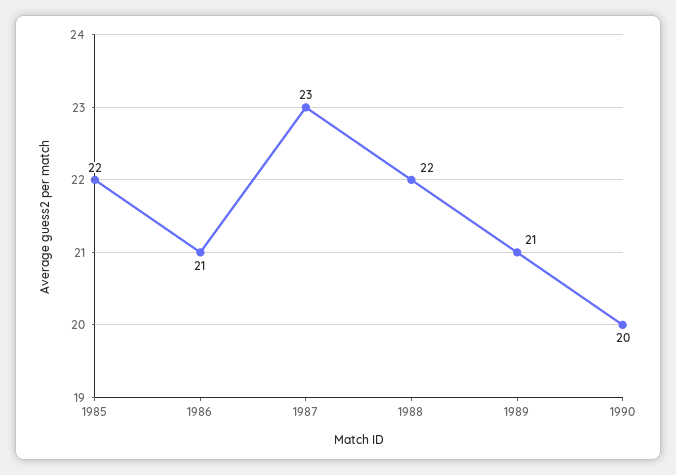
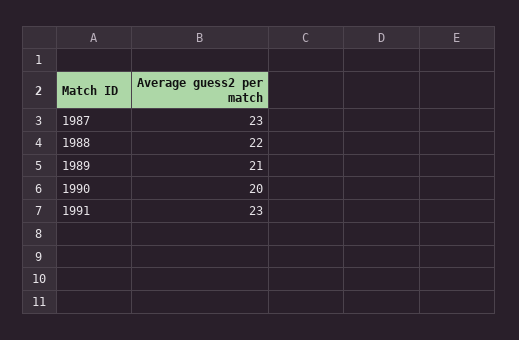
1985: 22 -> none
1986: 21 -> none
1991: none -> 23

